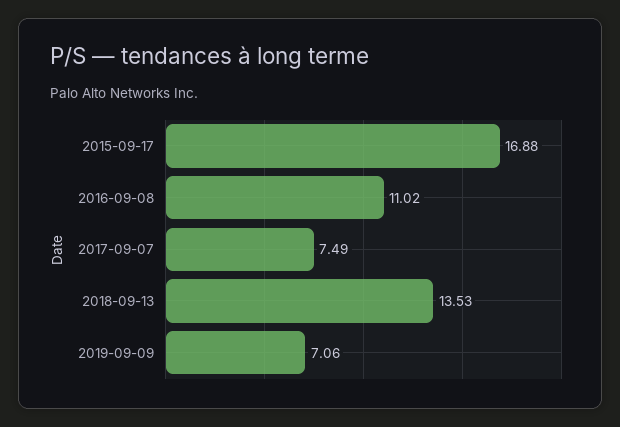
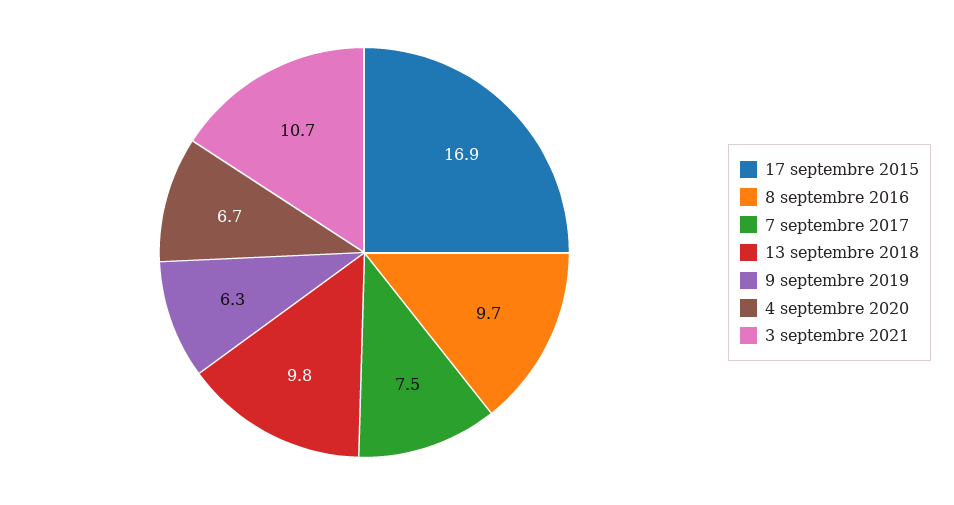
2016-09-08: 11.02 -> 9.7
2018-09-13: 13.53 -> 9.8
2019-09-09: 7.06 -> 6.3
4 septembre 2020: none -> 6.7
3 septembre 2021: none -> 10.7

